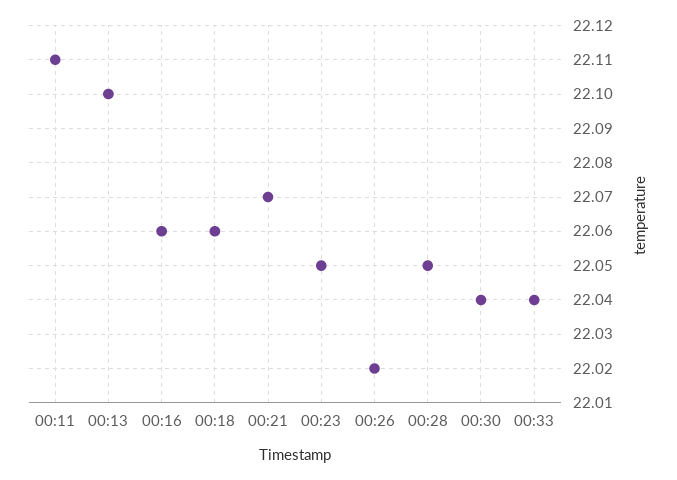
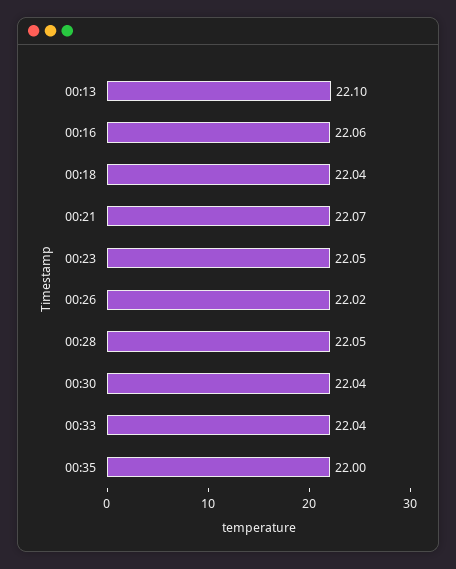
00:11: 22.11 -> none
00:18: 22.06 -> 22.04
00:35: none -> 22

